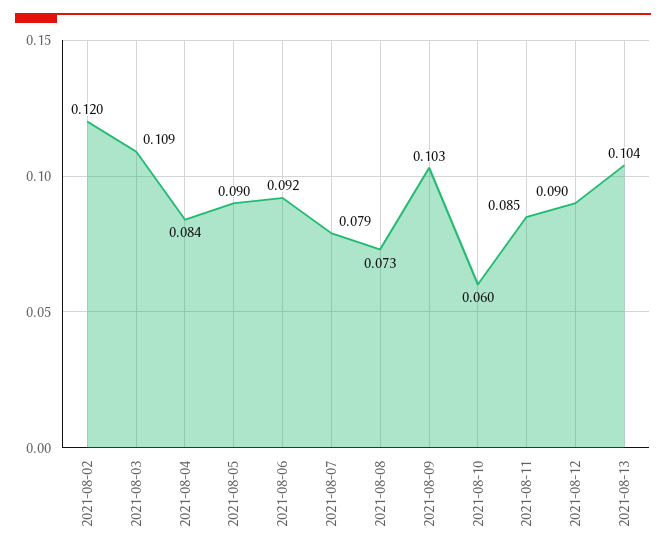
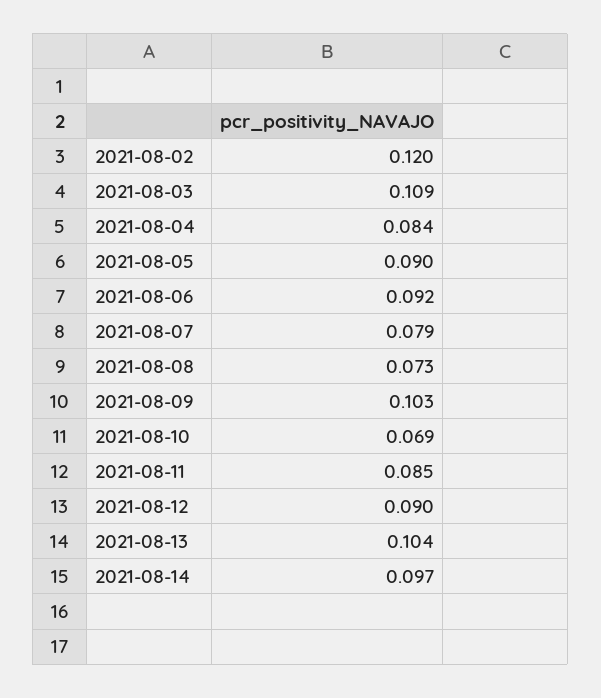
2021-08-10: 0.06 -> 0.069
2021-08-14: none -> 0.097

